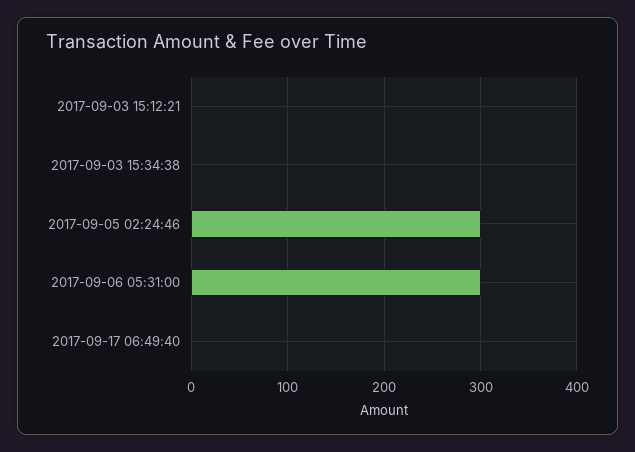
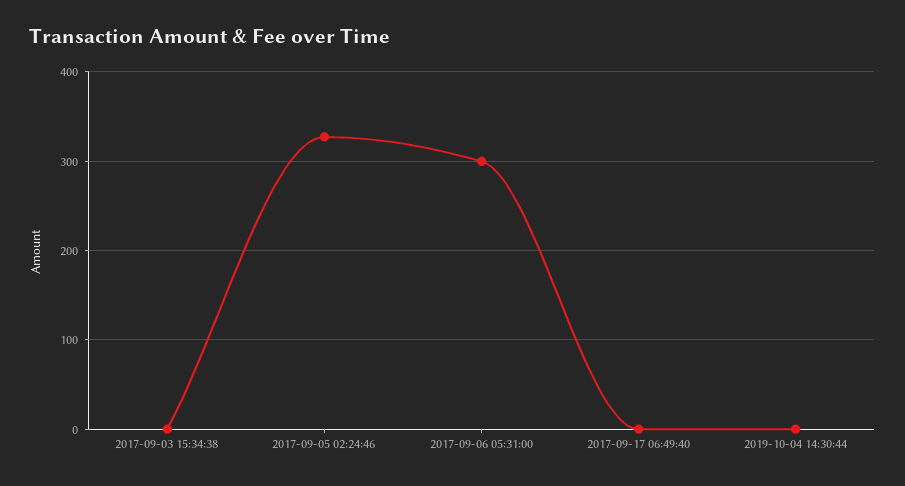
2017-09-03 15:12:21: 0 -> none
2017-09-05 02:24:46: 300 -> 330
2019-10-04 14:30:44: none -> 0

